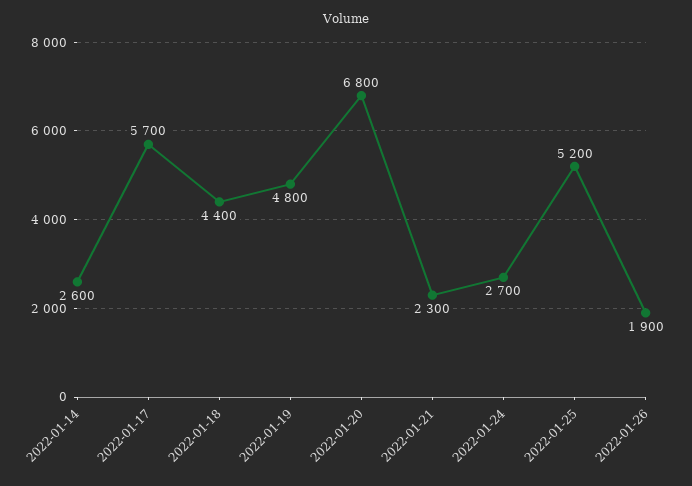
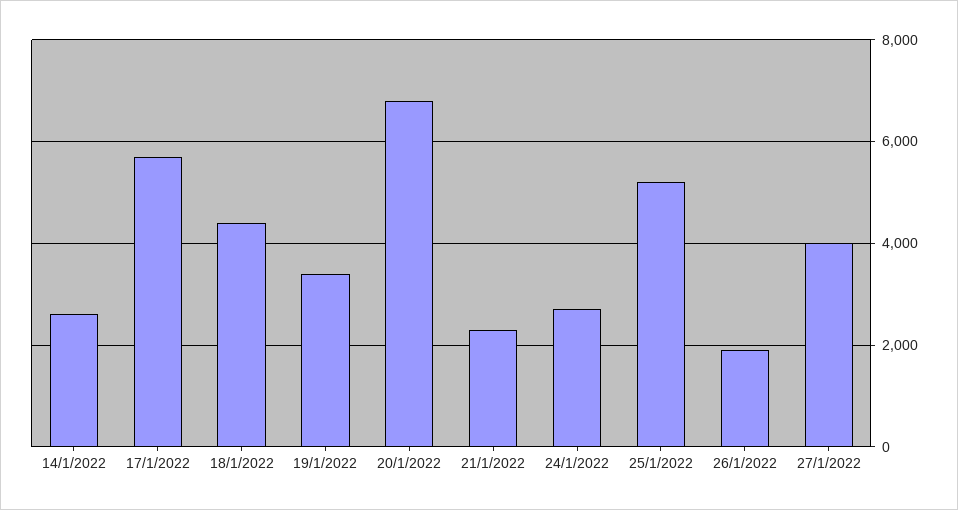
2022-01-19: 4800 -> 3400
27/1/2022: none -> 4000

